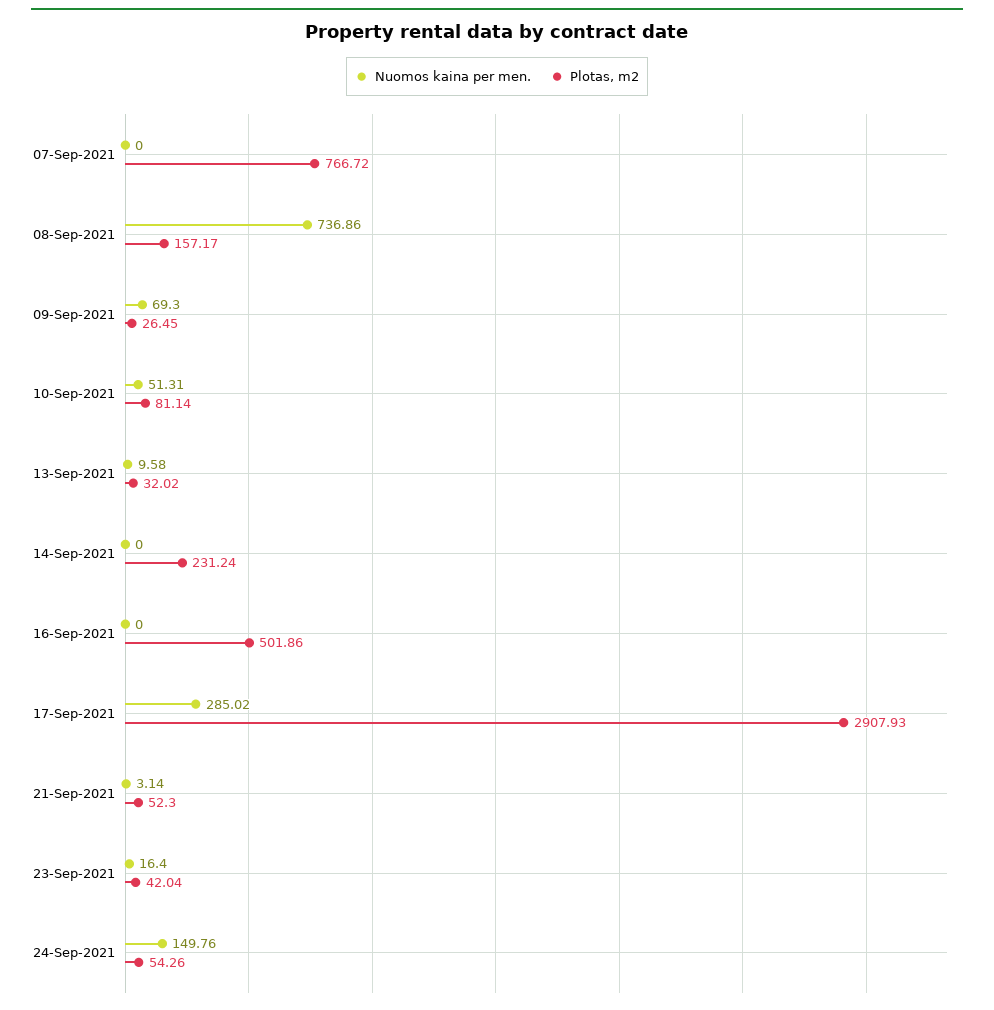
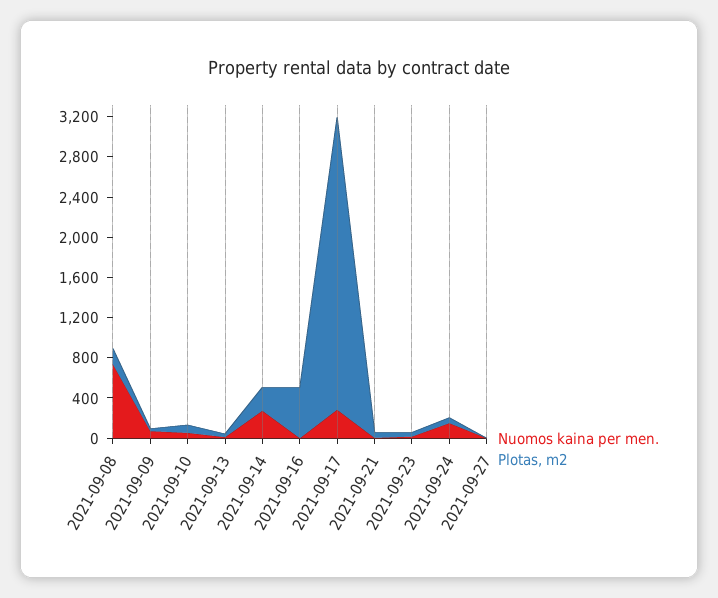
Nuomos kaina per men., 07-Sep-2021: 0 -> none
Plotas, m2, 07-Sep-2021: 766.72 -> none
Nuomos kaina per men., 14-Sep-2021: 0 -> 300
Nuomos kaina per men., 2021-09-27: none -> 0
Plotas, m2, 2021-09-27: none -> 0

